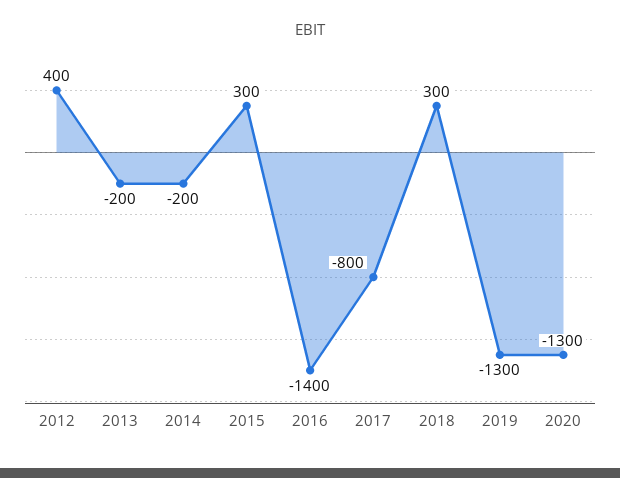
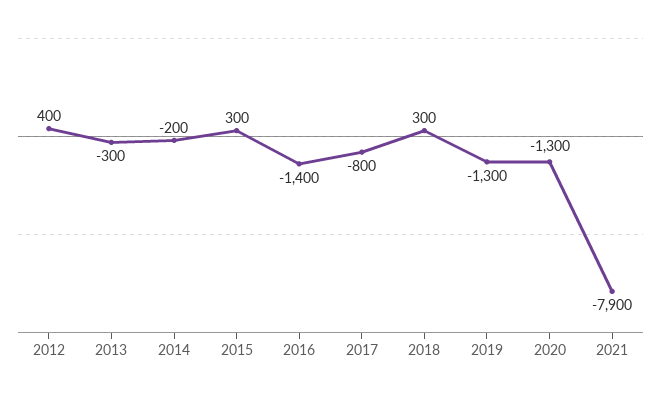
2013: -200 -> -300
2021: none -> -7900

